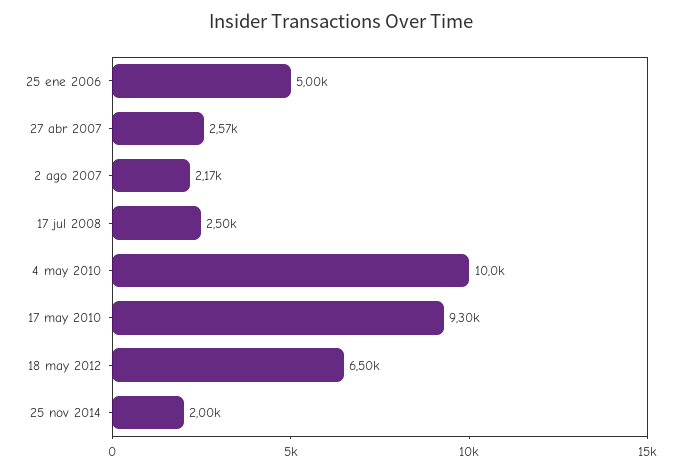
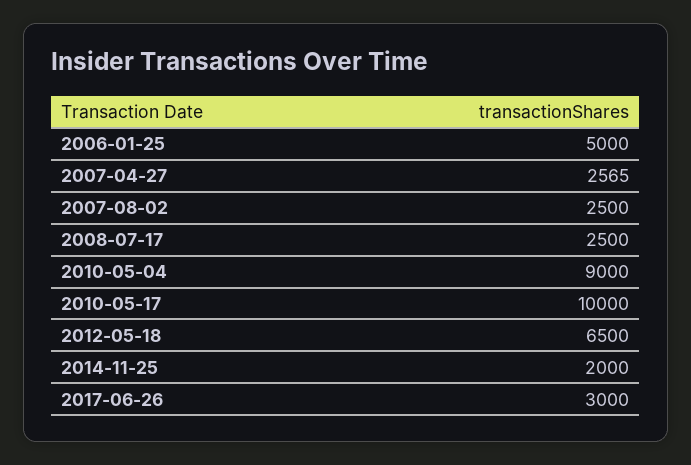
2 ago 2007: 2170 -> 2500
4 may 2010: 10000 -> 9000
17 may 2010: 9300 -> 10000
2017-06-26: none -> 3000

